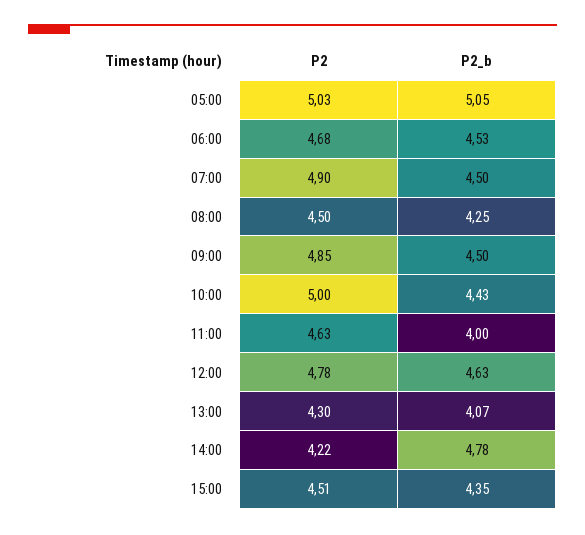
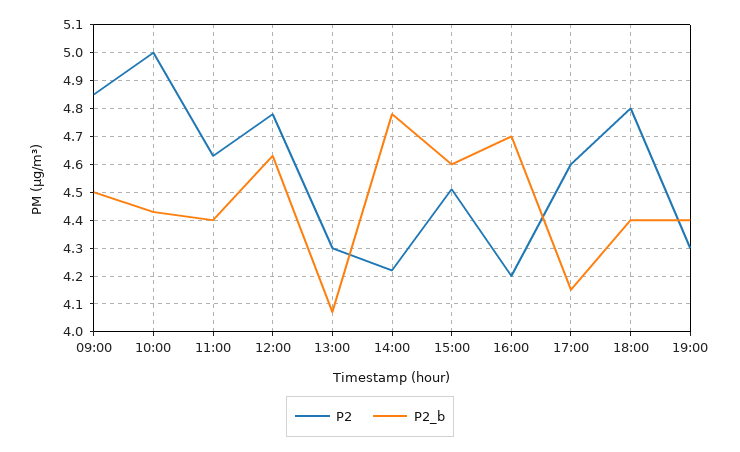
P2, 05:00: 5.03 -> none
P2_b, 05:00: 5.05 -> none
P2, 06:00: 4.68 -> none
P2_b, 06:00: 4.53 -> none
P2, 07:00: 4.9 -> none
P2_b, 07:00: 4.5 -> none
P2, 08:00: 4.5 -> none
P2_b, 08:00: 4.25 -> none
P2_b, 11:00: 4 -> 4.4
P2_b, 15:00: 4.35 -> 4.6
P2, 16:00: none -> 4.2
P2_b, 16:00: none -> 4.7
P2, 17:00: none -> 4.6
P2_b, 17:00: none -> 4.15
P2, 18:00: none -> 4.8
P2_b, 18:00: none -> 4.4
P2, 19:00: none -> 4.3
P2_b, 19:00: none -> 4.4

